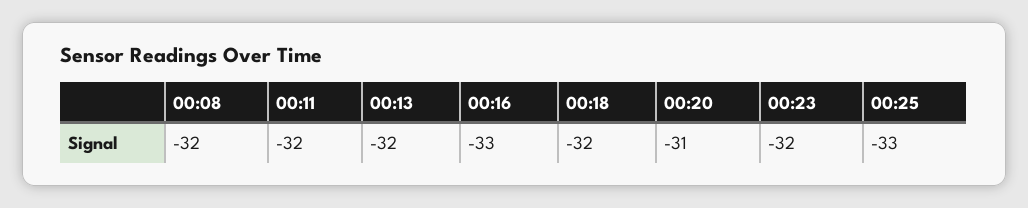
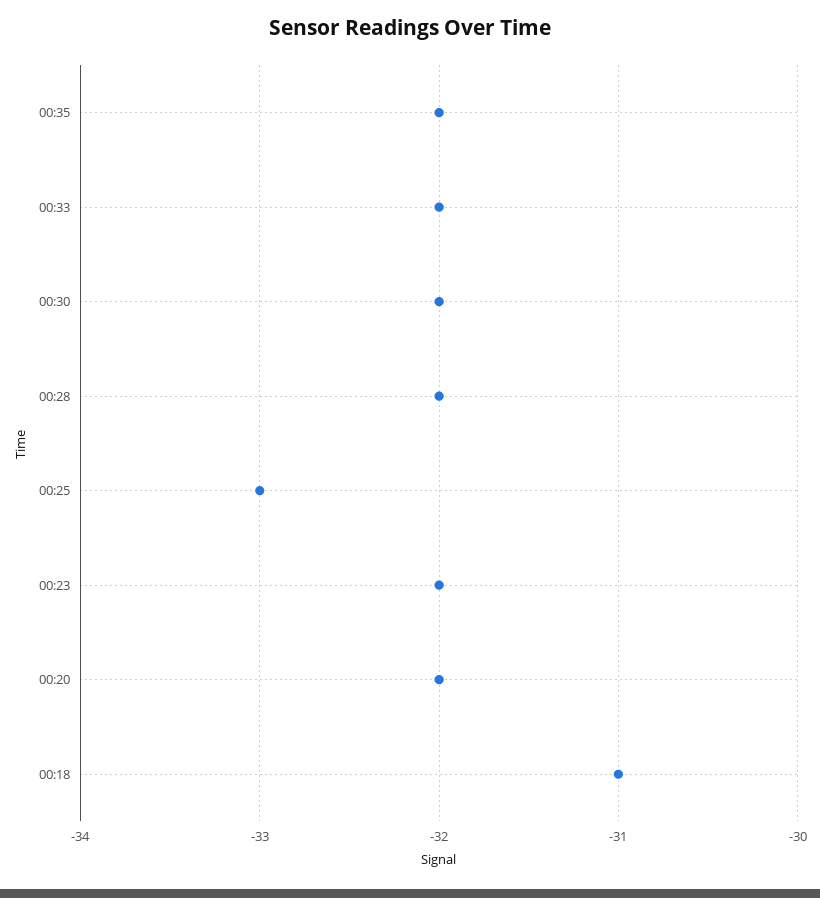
00:08: -32 -> none
00:11: -32 -> none
00:13: -32 -> none
00:16: -33 -> none
00:18: -32 -> -31
00:20: -31 -> -32
00:35: none -> -32
00:33: none -> -32
00:30: none -> -32
00:28: none -> -32

